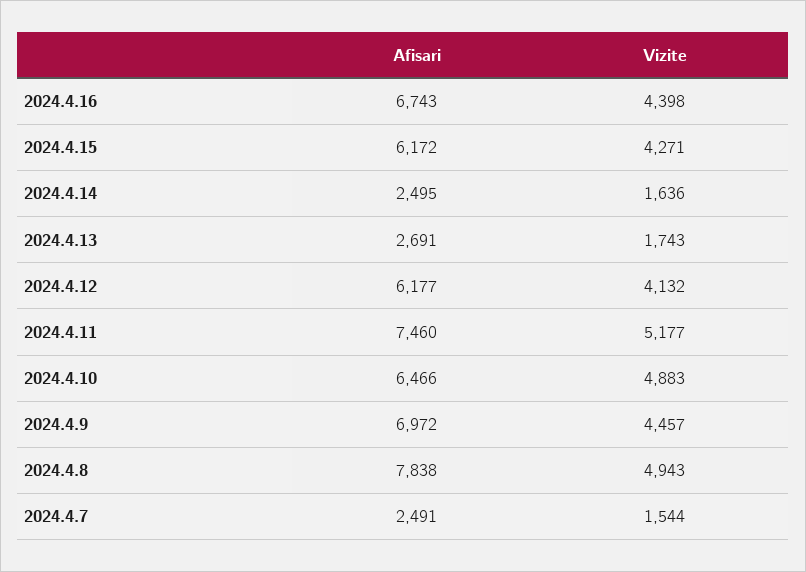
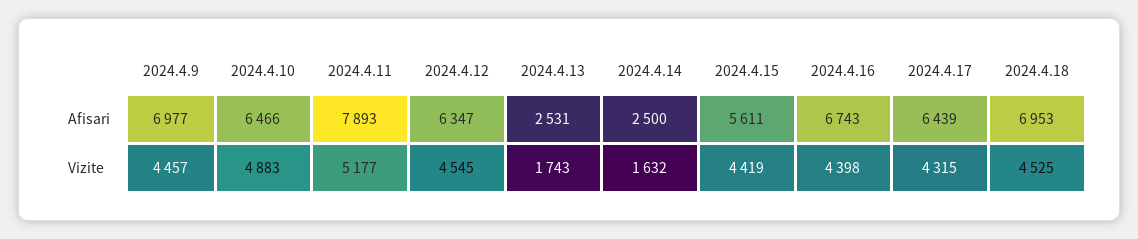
Afisari, 2024.4.15: 6172 -> 5611
Vizite, 2024.4.15: 4271 -> 4419
Afisari, 2024.4.14: 2495 -> 2500
Vizite, 2024.4.14: 1636 -> 1632
Afisari, 2024.4.13: 2691 -> 2531
Afisari, 2024.4.12: 6177 -> 6347
Vizite, 2024.4.12: 4132 -> 4545
Afisari, 2024.4.11: 7460 -> 7893
Afisari, 2024.4.9: 6972 -> 6977
Afisari, 2024.4.8: 7838 -> none
Vizite, 2024.4.8: 4943 -> none
Afisari, 2024.4.7: 2491 -> none
Vizite, 2024.4.7: 1544 -> none
Afisari, 2024.4.17: none -> 6439
Afisari, 2024.4.18: none -> 6953
Vizite, 2024.4.17: none -> 4315
Vizite, 2024.4.18: none -> 4525

